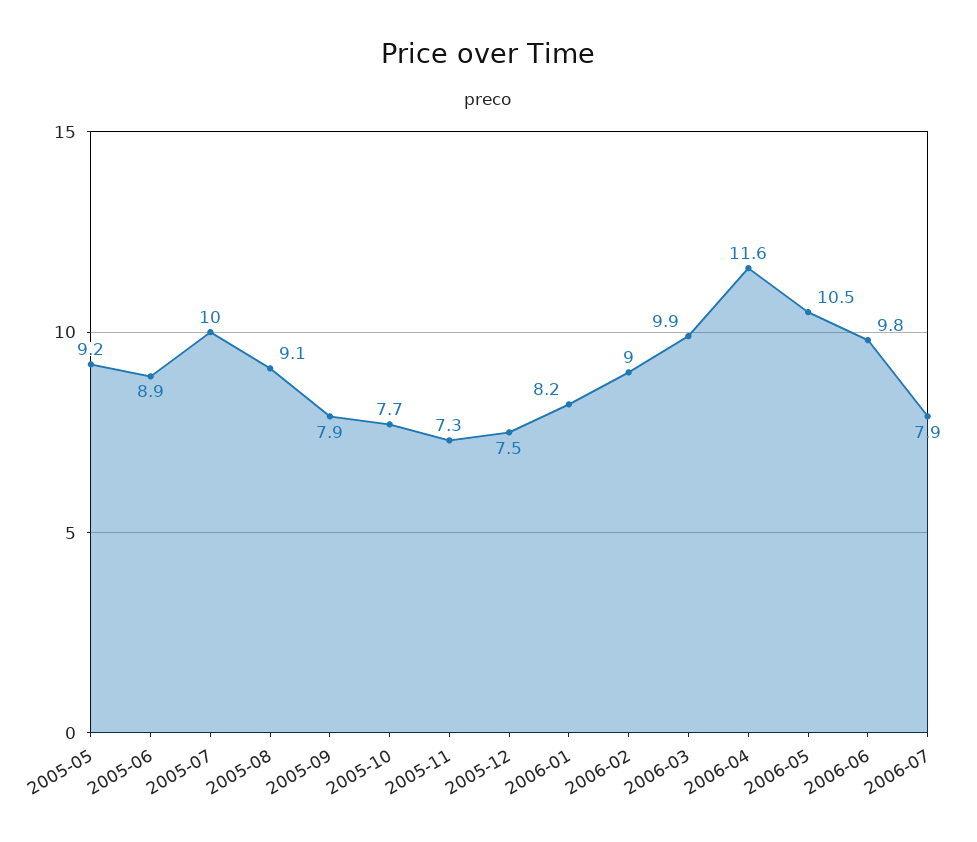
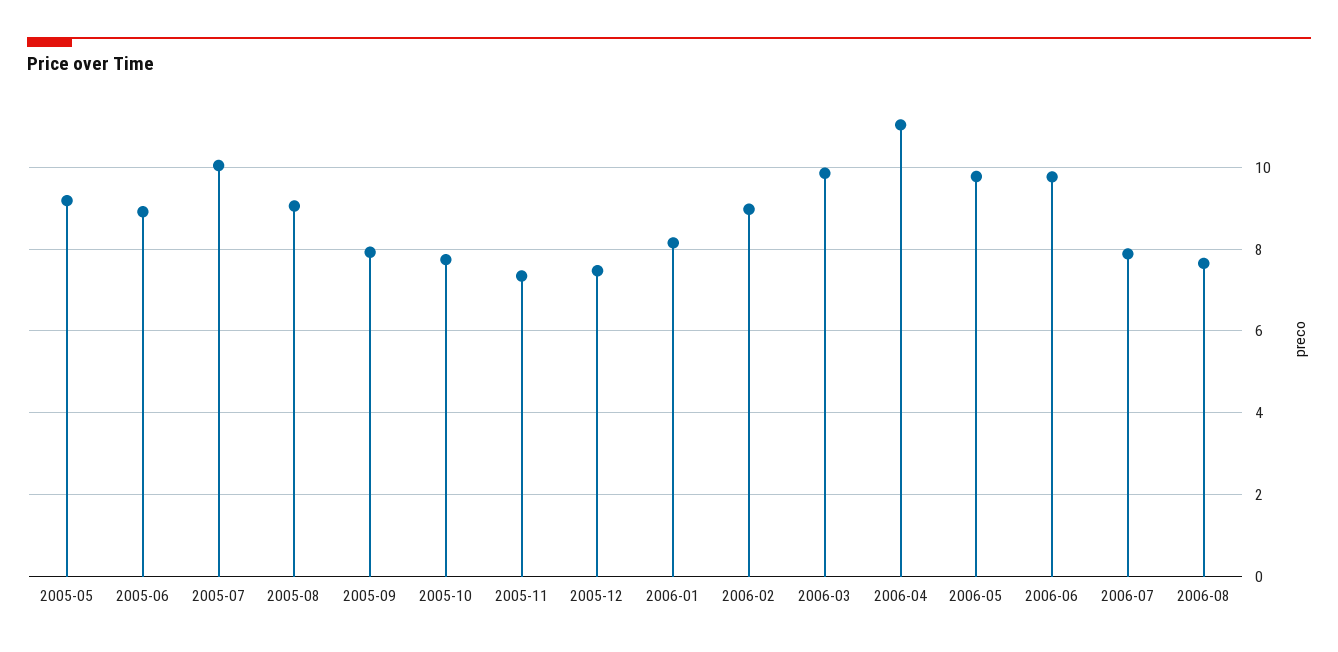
2006-04: 11.6 -> 11
2006-05: 10.5 -> 9.8
2006-08: none -> 7.6

